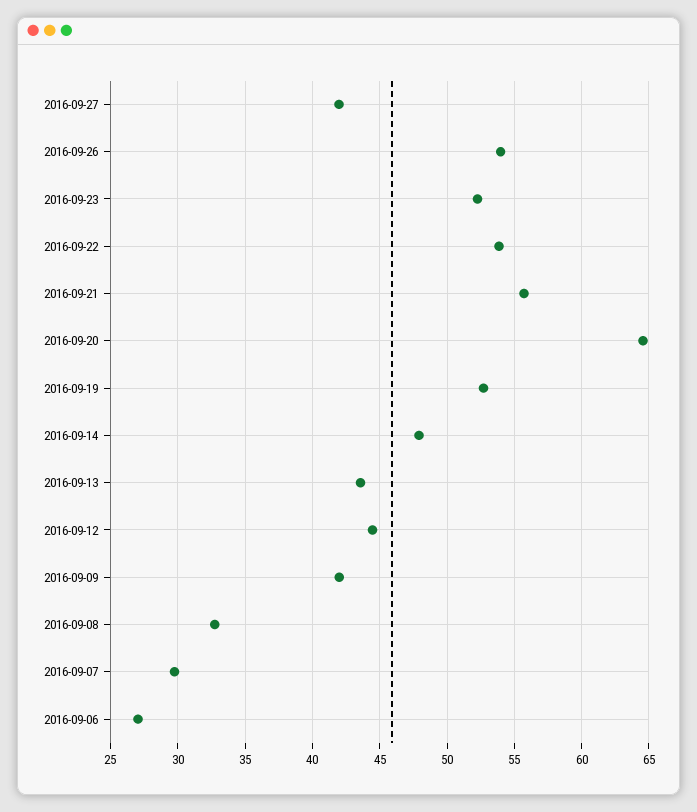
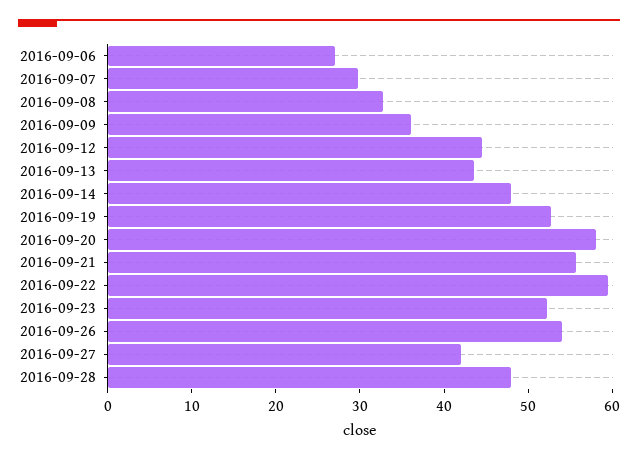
2016-09-22: 54 -> 60
2016-09-20: 64.5 -> 58
2016-09-09: 42 -> 36
2016-09-28: none -> 48

